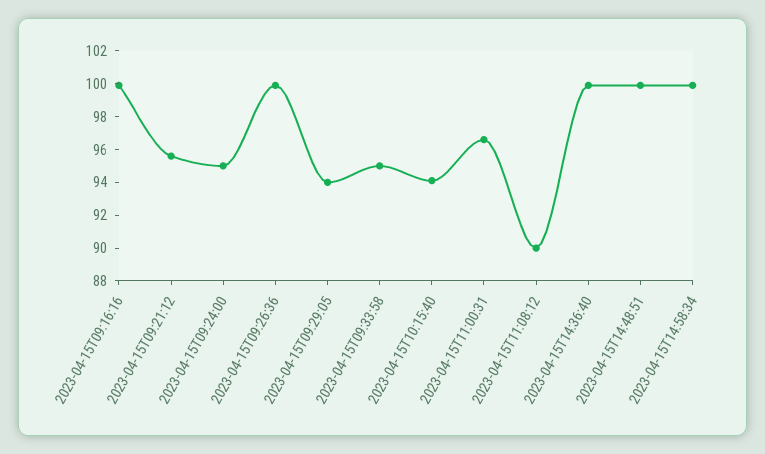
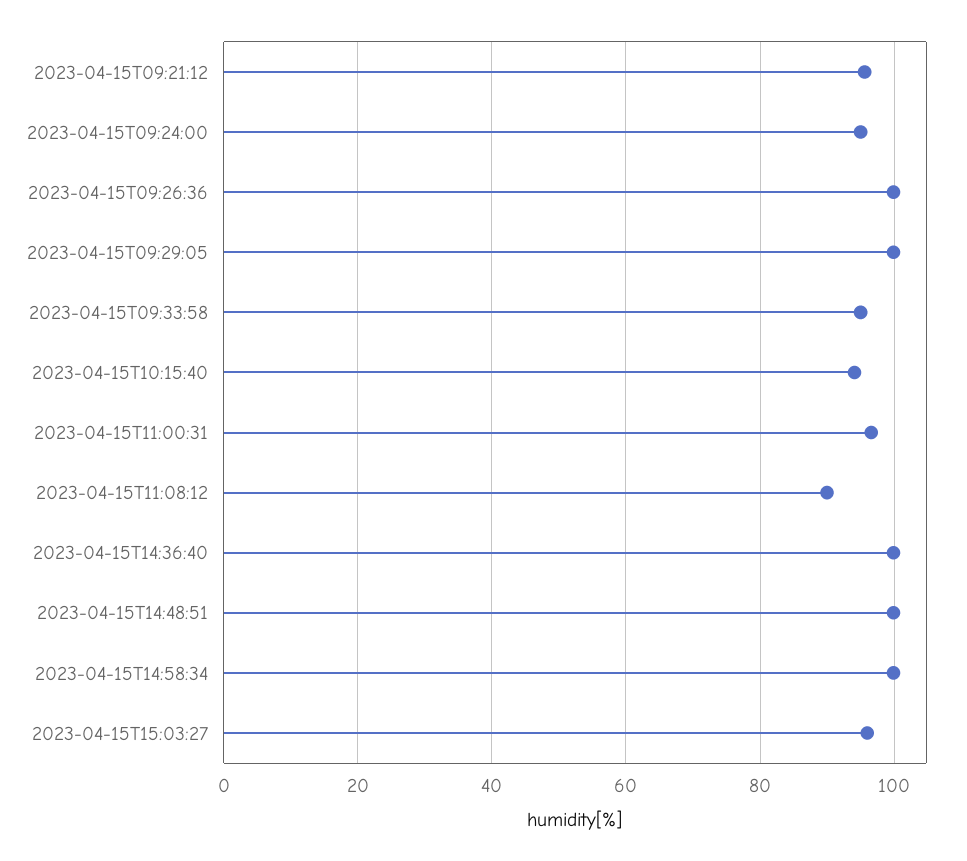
2023-04-15T09:16:16: 100 -> none
2023-04-15T09:29:05: 94 -> 100
2023-04-15T15:03:27: none -> 96

